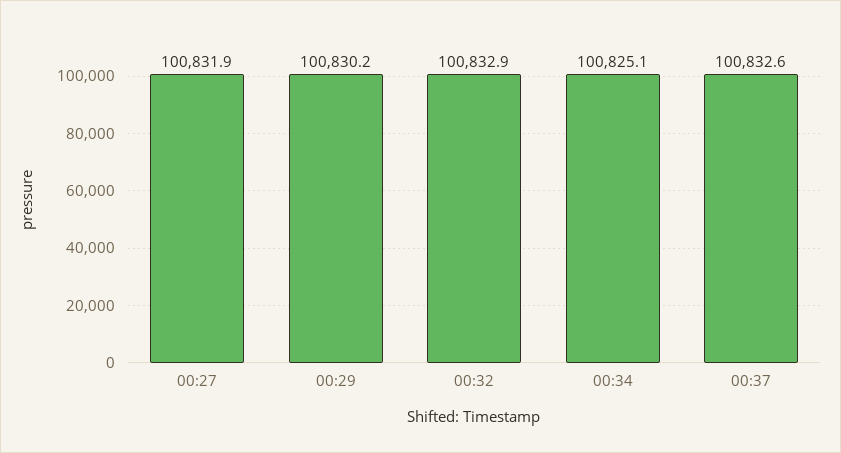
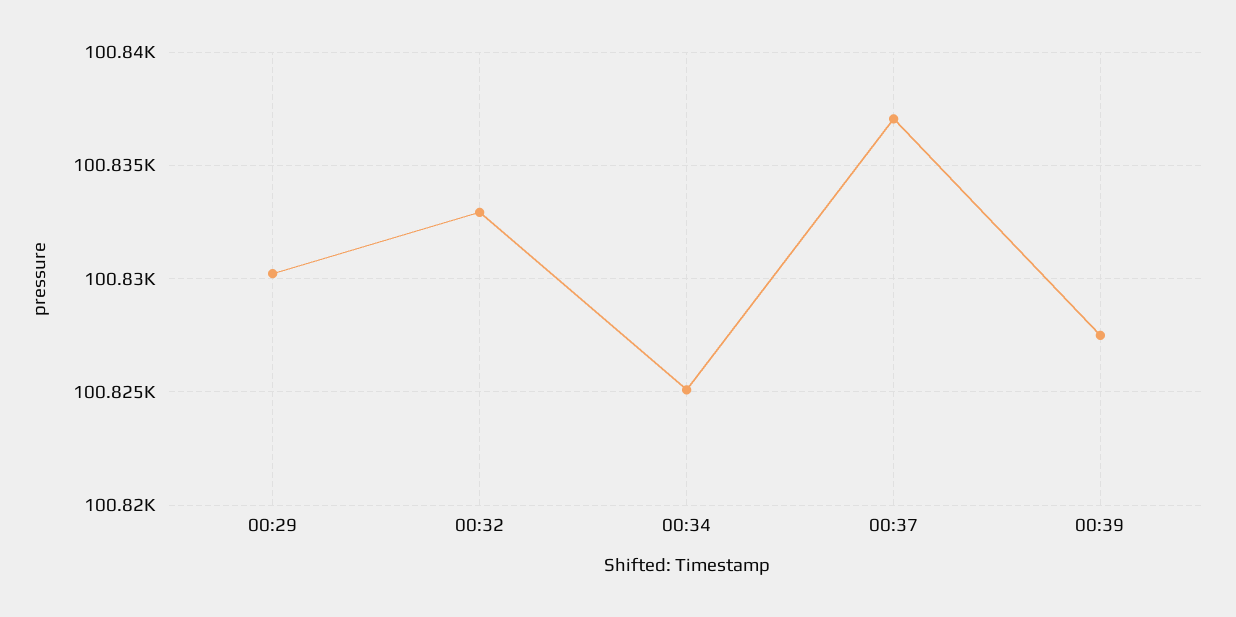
00:27: 100831.9 -> none
00:37: 100832.6 -> 100837
00:39: none -> 100827.5

